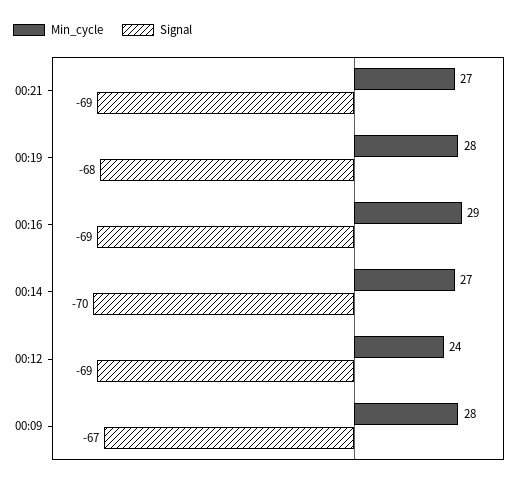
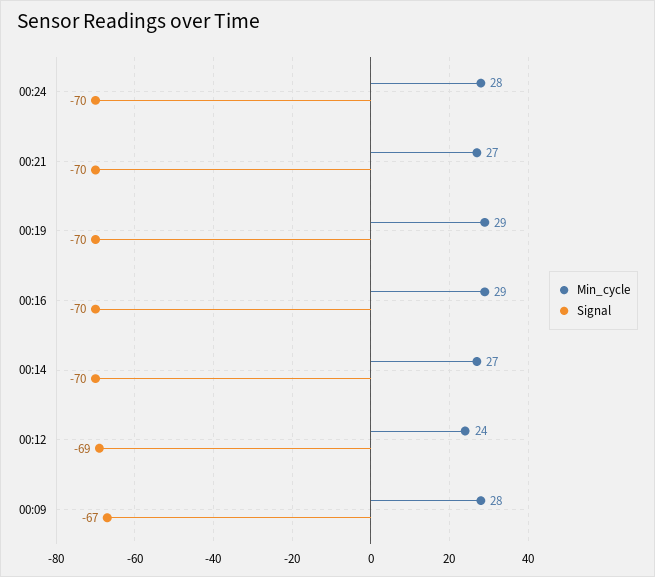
Signal, 00:21: -69 -> -70
Min_cycle, 00:19: 28 -> 29
Signal, 00:19: -68 -> -70
Signal, 00:16: -69 -> -70
Min_cycle, 00:24: none -> 28
Signal, 00:24: none -> -70

